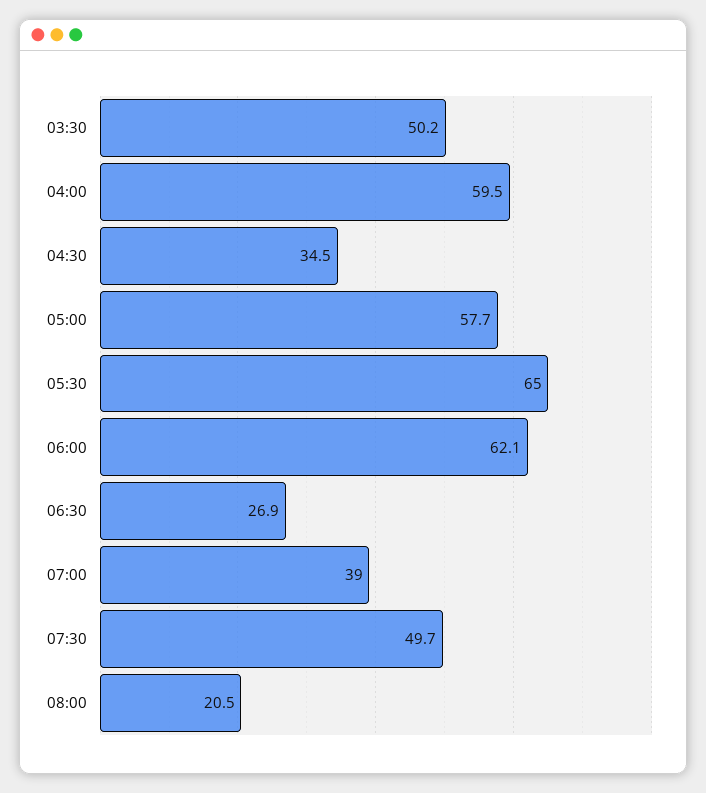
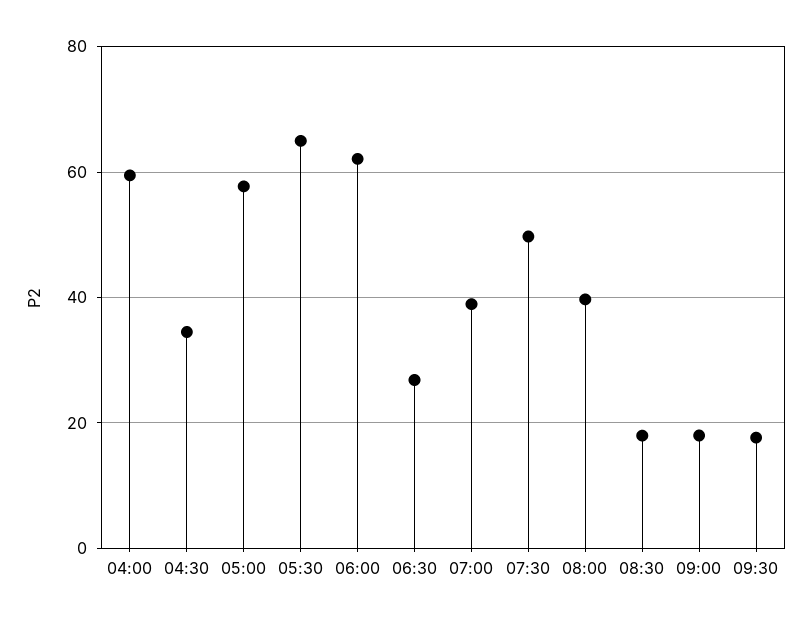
03:30: 50.2 -> none
08:00: 20.5 -> 40
08:30: none -> 18
09:00: none -> 18
09:30: none -> 18

